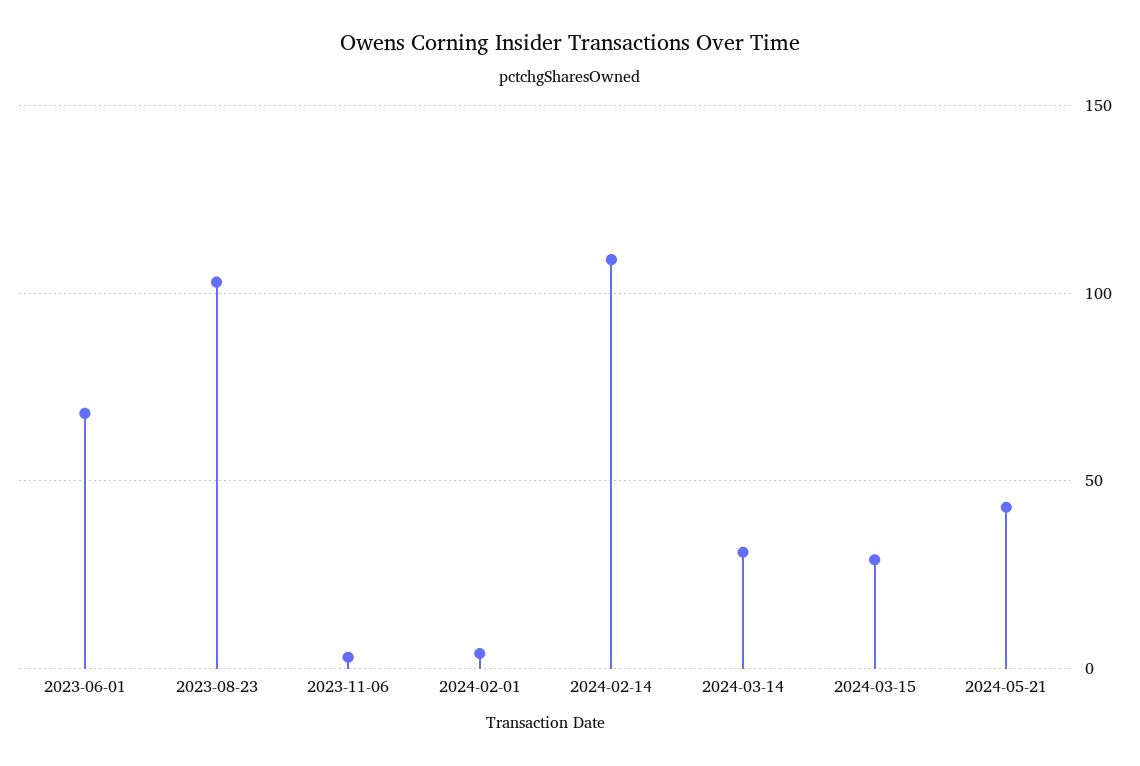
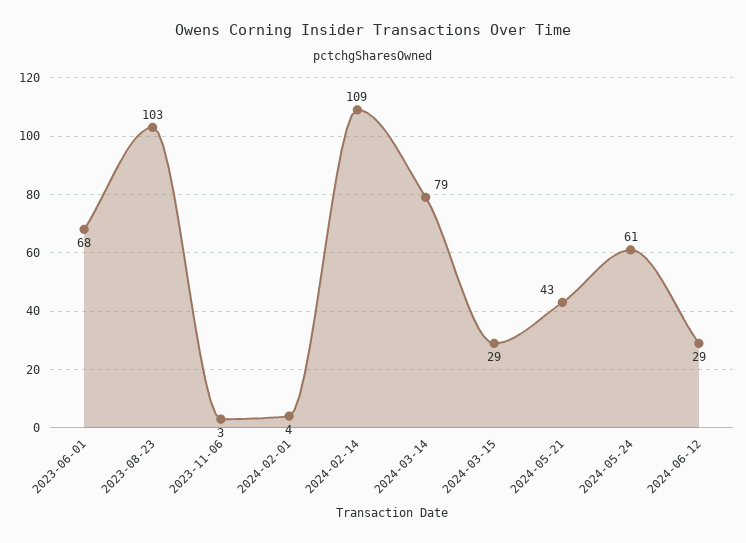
2024-03-14: 30 -> 79
2024-05-24: none -> 61
2024-06-12: none -> 29

